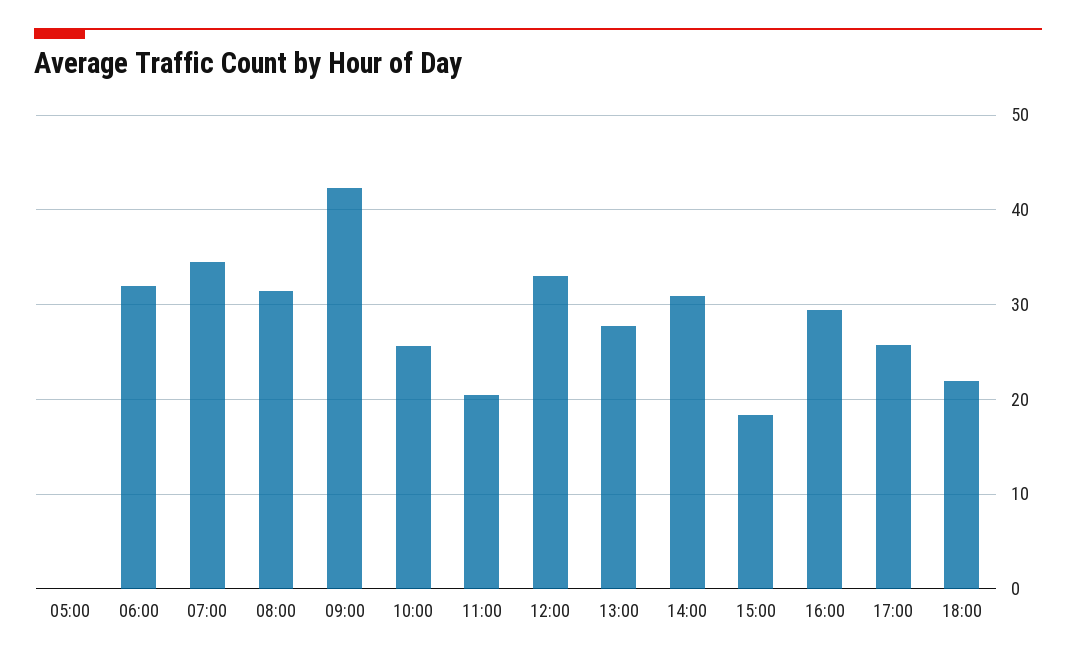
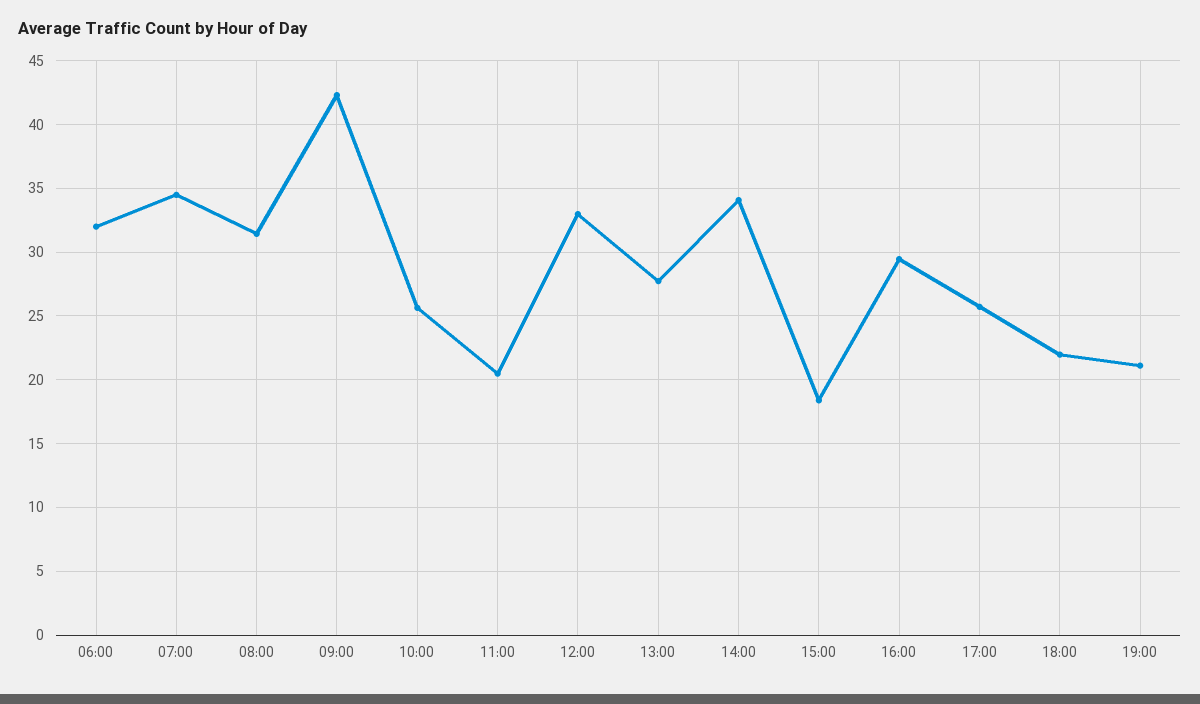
05:00: 0 -> none
14:00: 31 -> 34
19:00: none -> 21

